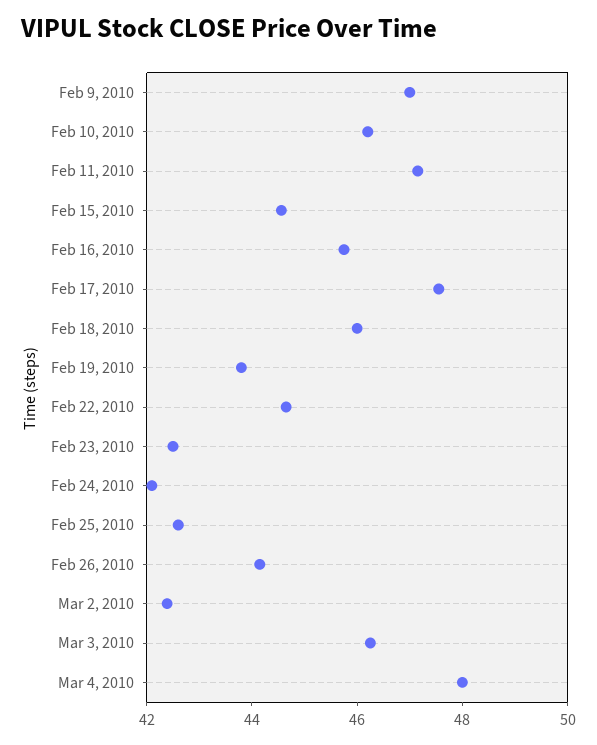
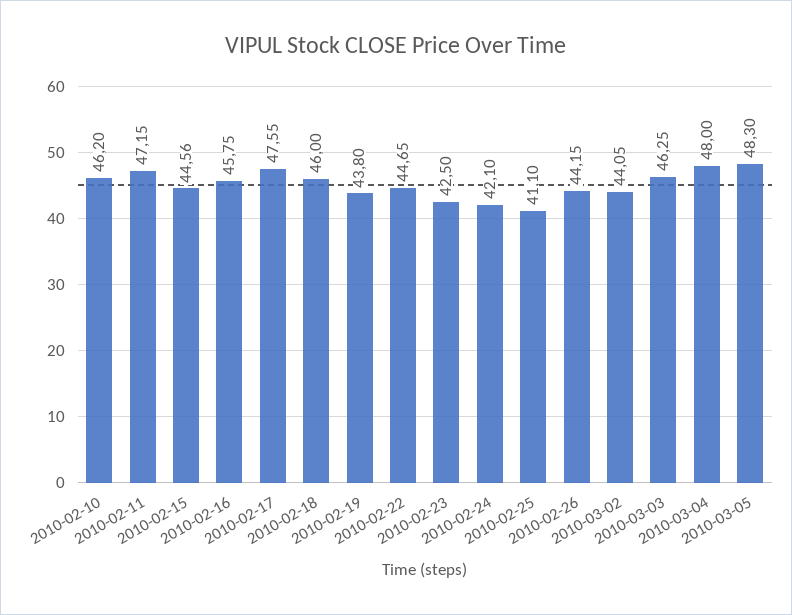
Feb 9, 2010: 47 -> none
Feb 25, 2010: 42.5 -> 41.1
Mar 2, 2010: 42.5 -> 44.05
2010-03-05: none -> 48.3

